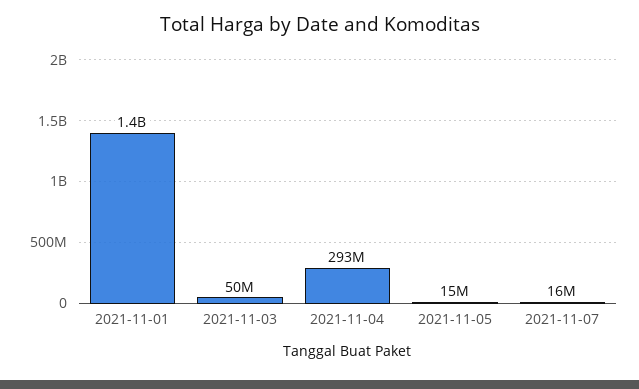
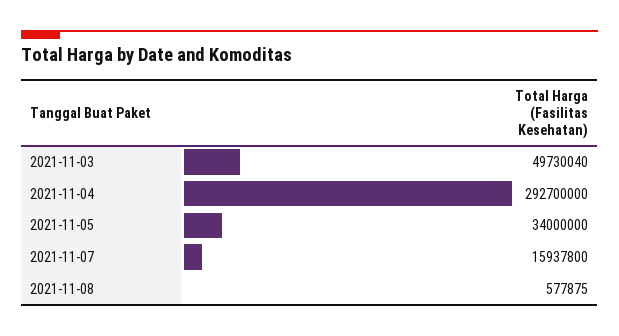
2021-11-01: 1400000000 -> none
2021-11-05: 15000000 -> 34000000
2021-11-08: none -> 577875

